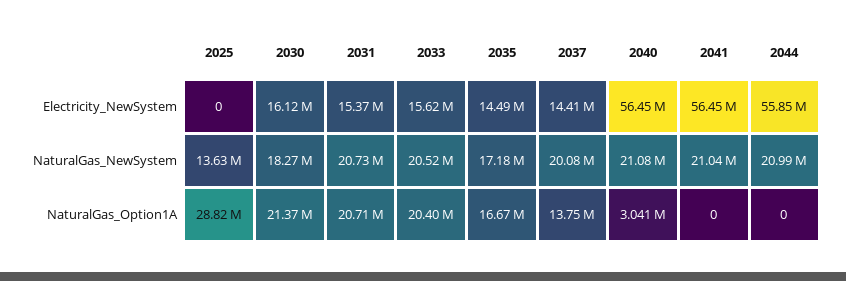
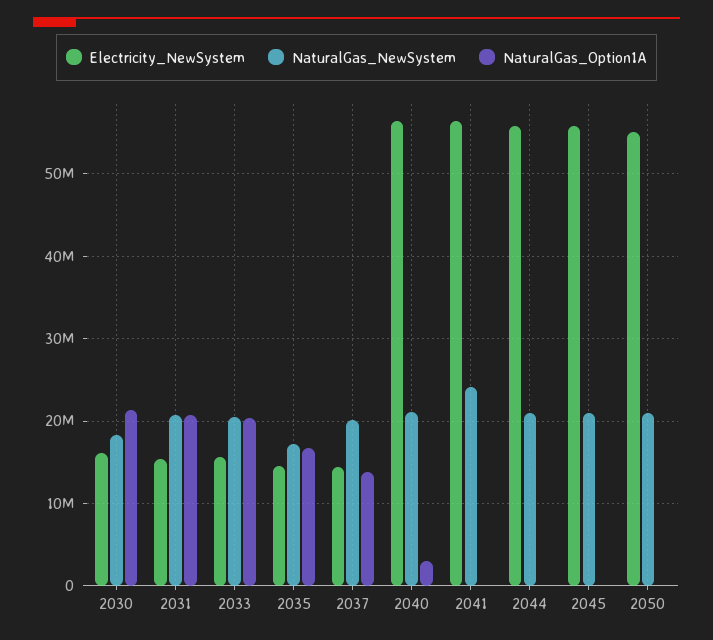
Electricity_NewSystem, 2025: 0 -> none
NaturalGas_NewSystem, 2025: 13630000 -> none
NaturalGas_NewSystem, 2041: 21040000 -> 24000000
NaturalGas_Option1A, 2025: 28820000 -> none
Electricity_NewSystem, 2045: none -> 56000000
NaturalGas_NewSystem, 2045: none -> 21000000
NaturalGas_Option1A, 2045: none -> 0
Electricity_NewSystem, 2050: none -> 55000000
NaturalGas_NewSystem, 2050: none -> 21000000
NaturalGas_Option1A, 2050: none -> 0

